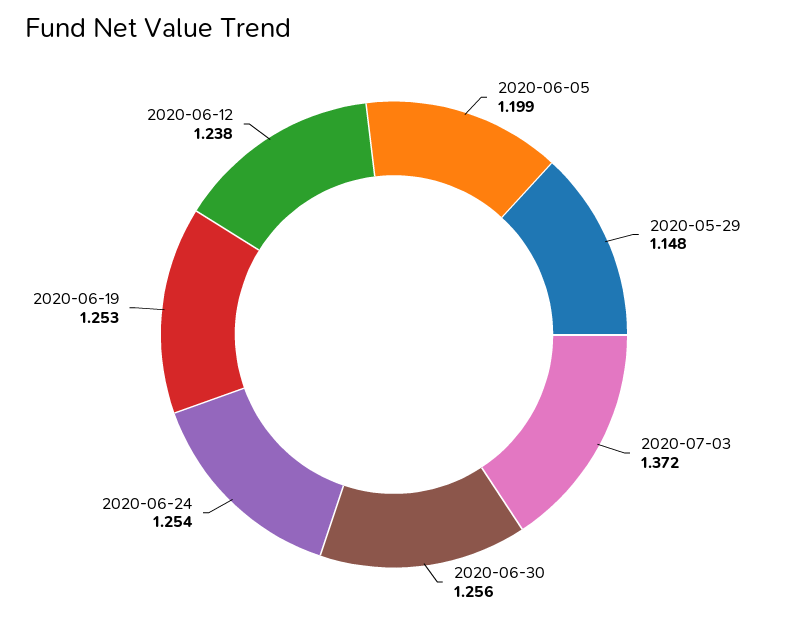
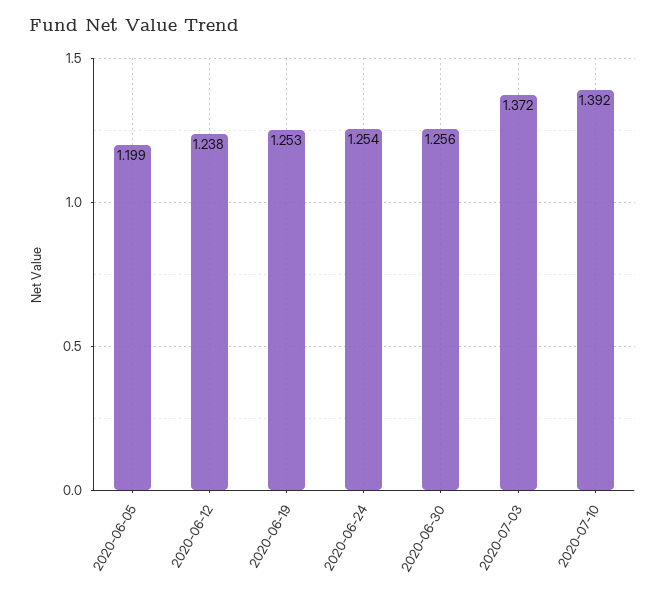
2020-05-29: 1.148 -> none
2020-07-10: none -> 1.392

